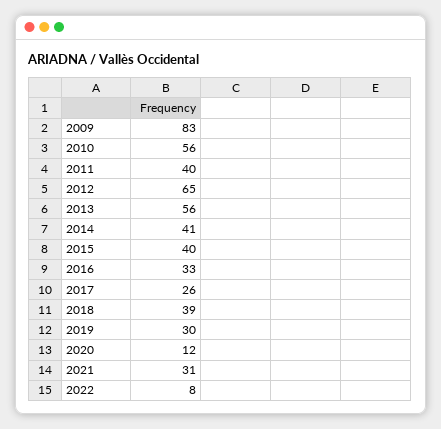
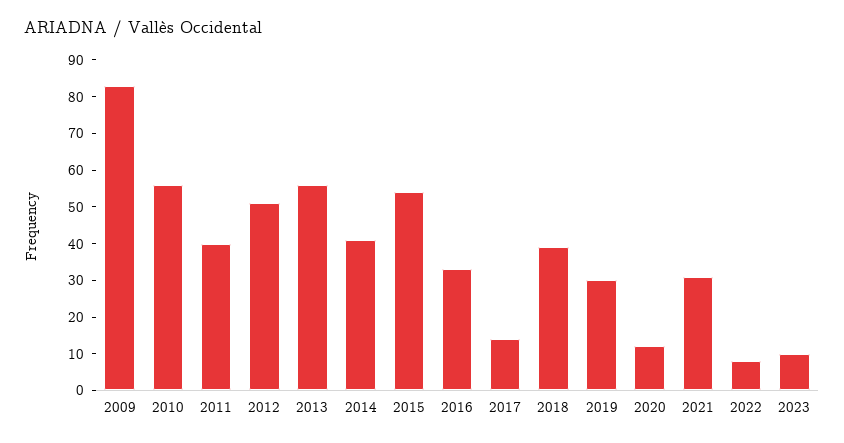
2012: 65 -> 50
2015: 40 -> 55
2017: 26 -> 15
2023: none -> 10

